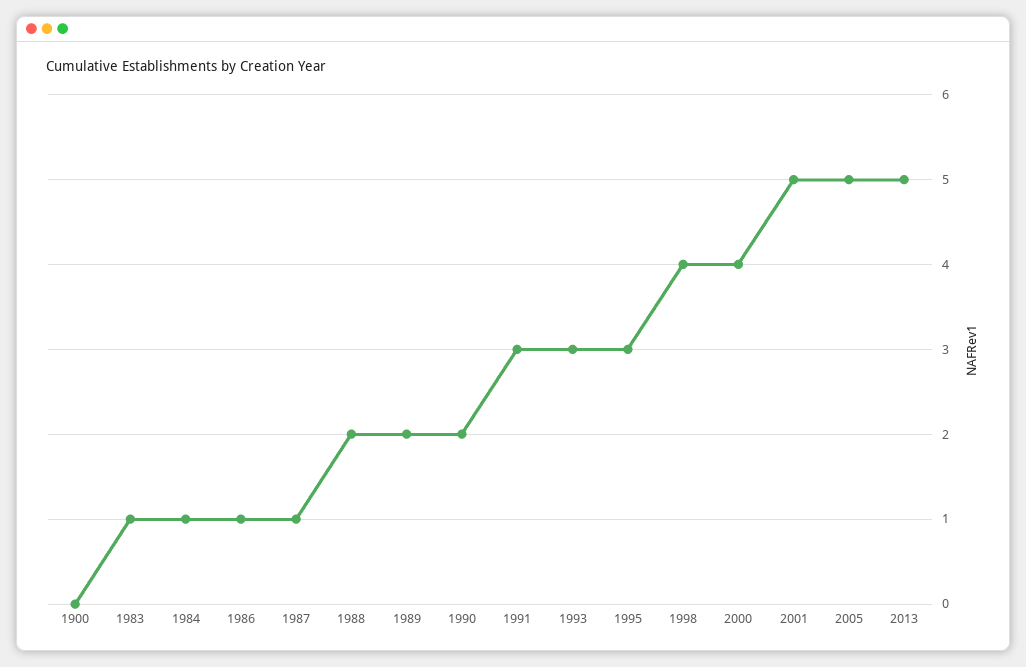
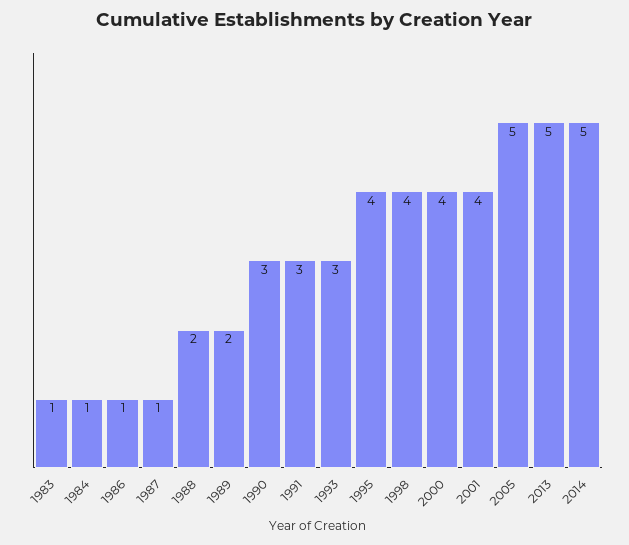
1900: 0 -> none
1990: 2 -> 3
1995: 3 -> 4
2001: 5 -> 4
2014: none -> 5

